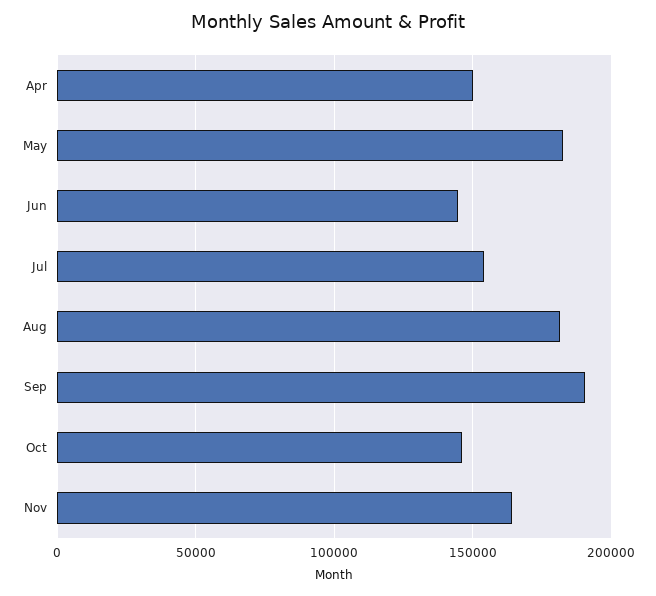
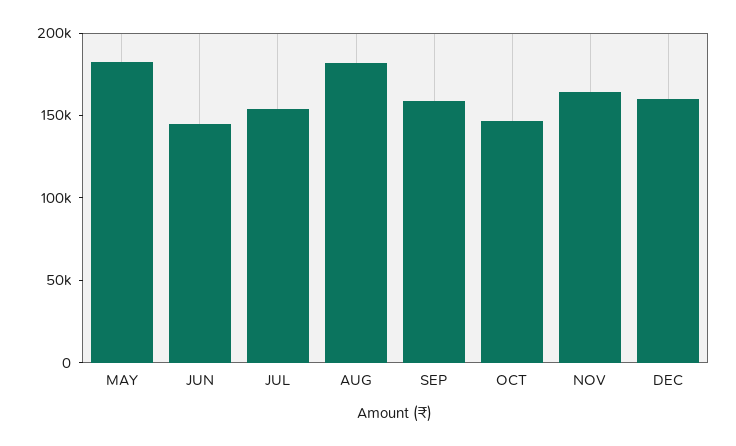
Apr: 150000 -> none
Sep: 190000 -> 160000
DEC: none -> 160000

